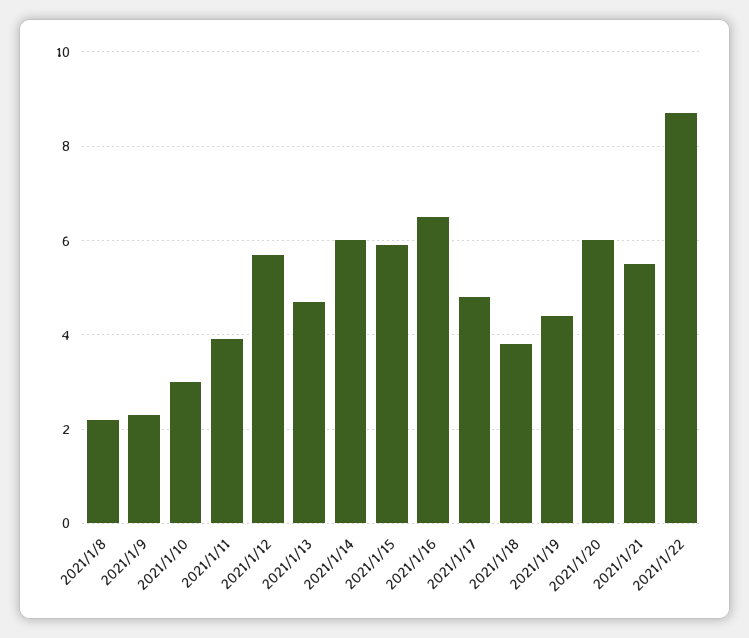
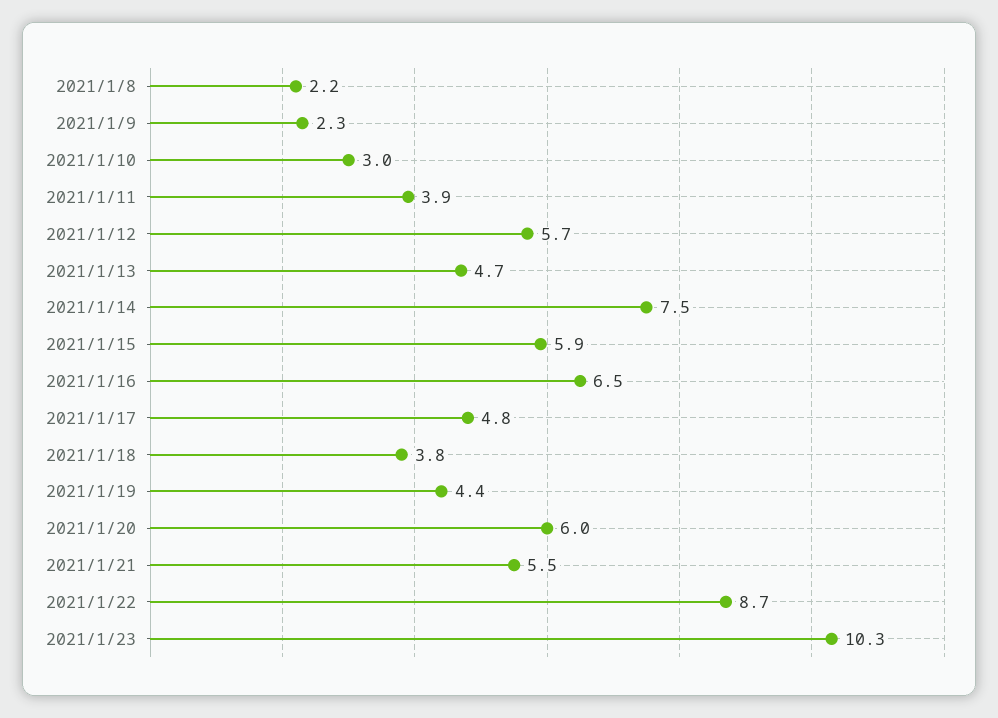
2021/1/14: 6 -> 7.5
2021/1/23: none -> 10.3

